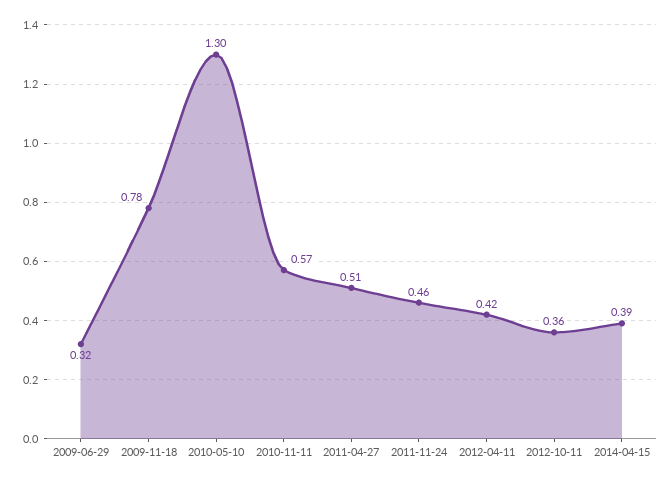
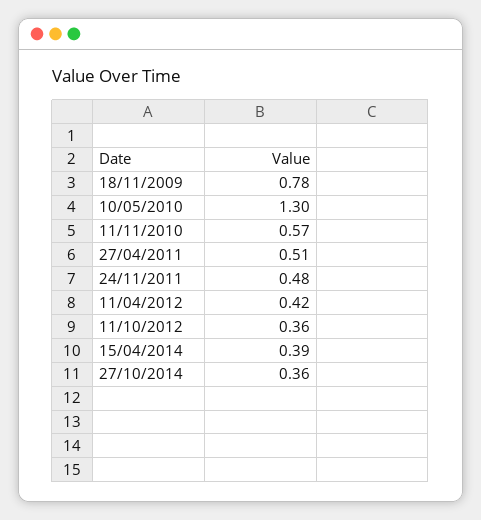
2009-06-29: 0.32 -> none
2011-11-24: 0.46 -> 0.48
27/10/2014: none -> 0.36

